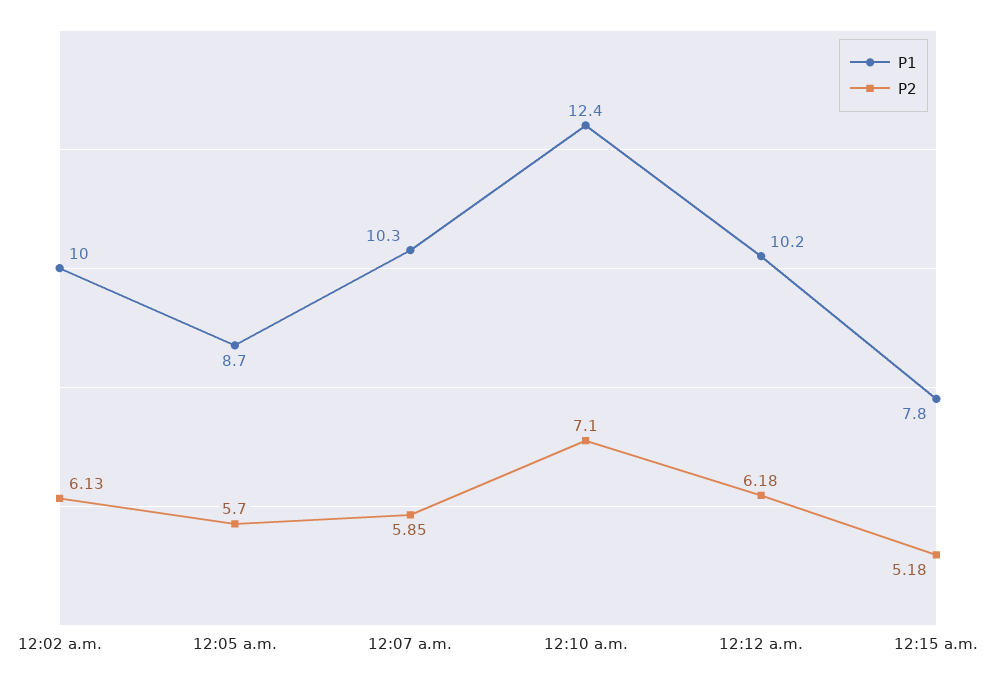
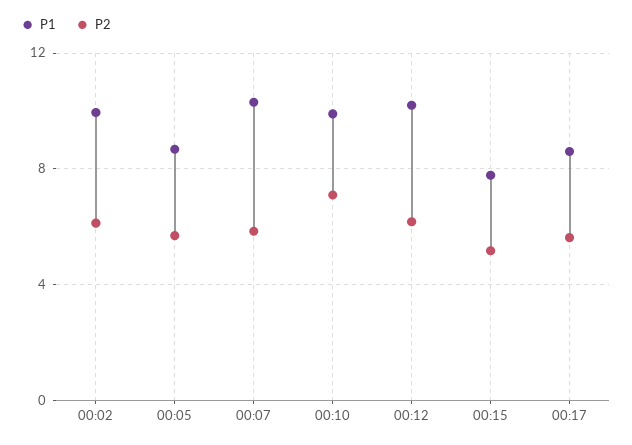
P1, 12:10 a.m.: 12.4 -> 10
P1, 00:17: none -> 8.5
P2, 00:17: none -> 5.5

